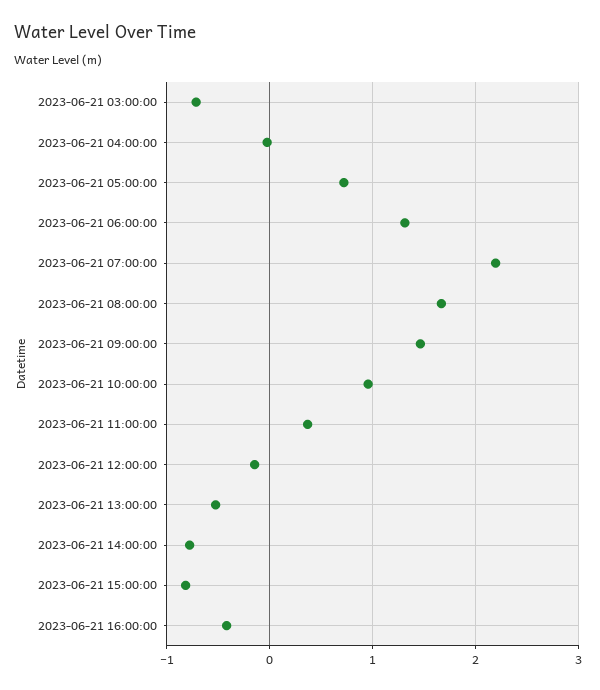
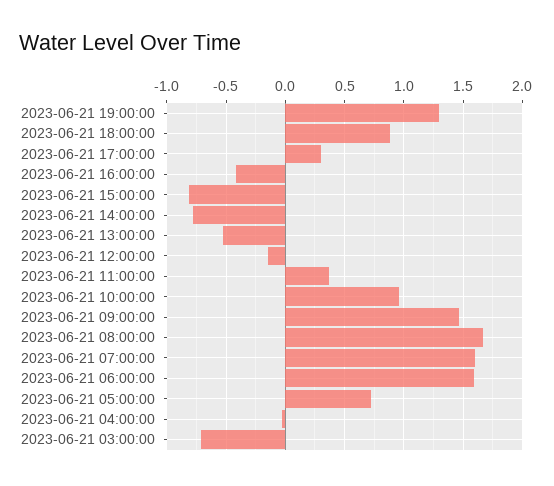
2023-06-21 06:00:00: 1.3 -> 1.6
2023-06-21 07:00:00: 2.2 -> 1.6
2023-06-21 19:00:00: none -> 1.3
2023-06-21 18:00:00: none -> 0.9
2023-06-21 17:00:00: none -> 0.3

